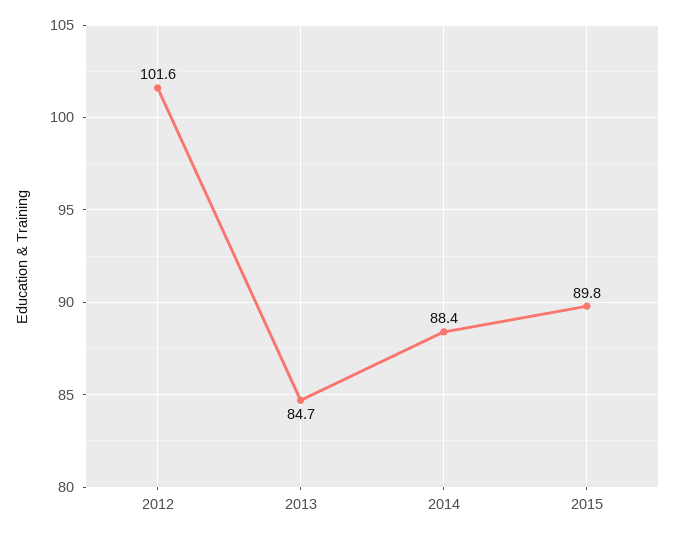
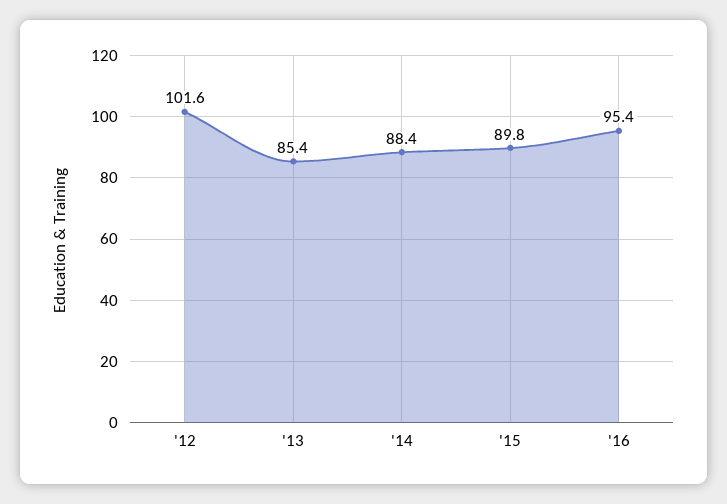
2013: 84.7 -> 85.4
'16: none -> 95.4

